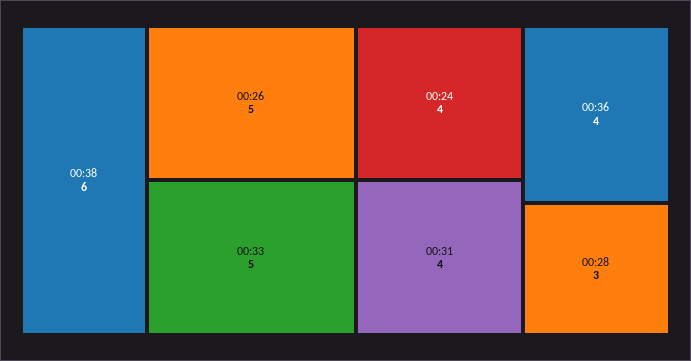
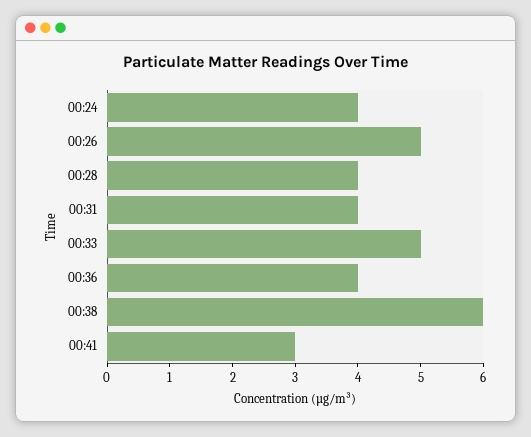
00:28: 3 -> 4
00:41: none -> 3

